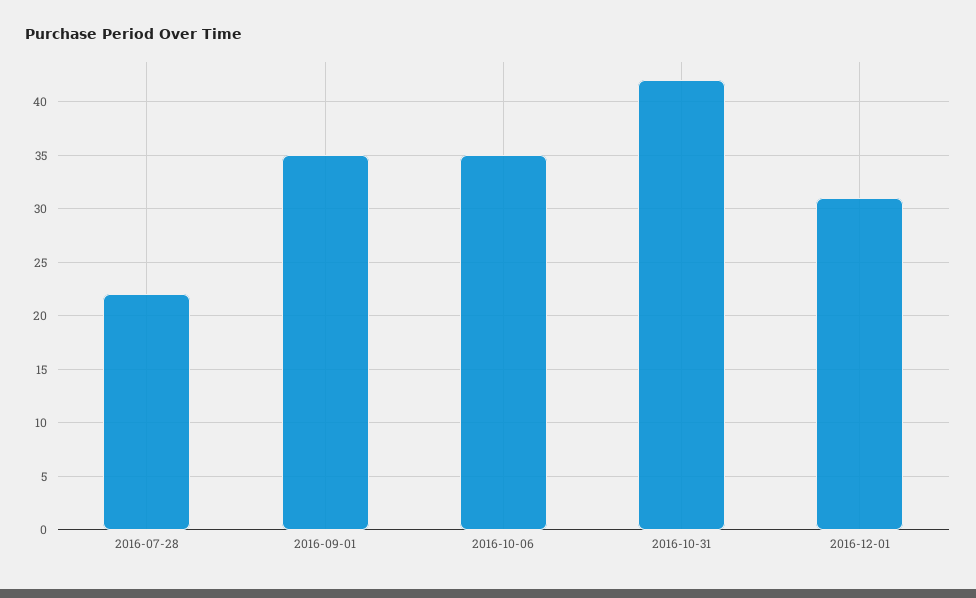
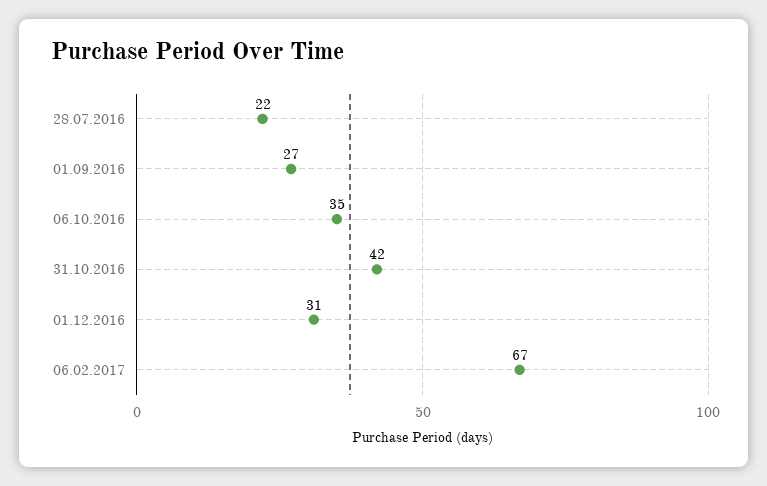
2016-09-01: 35 -> 27
06.02.2017: none -> 67

